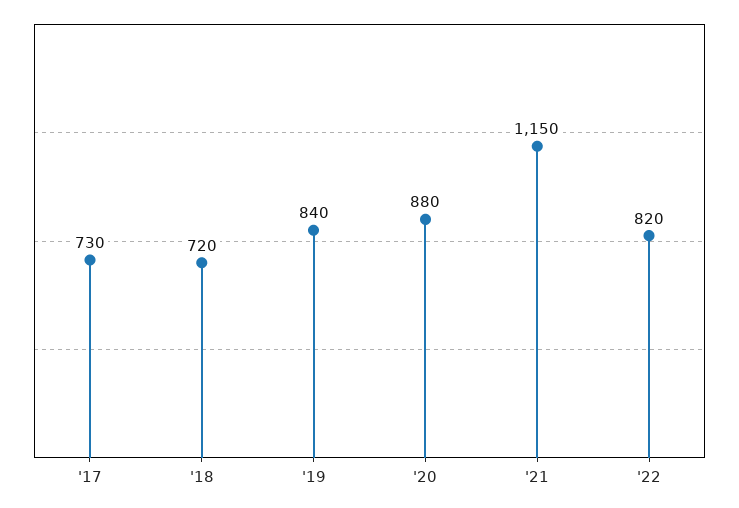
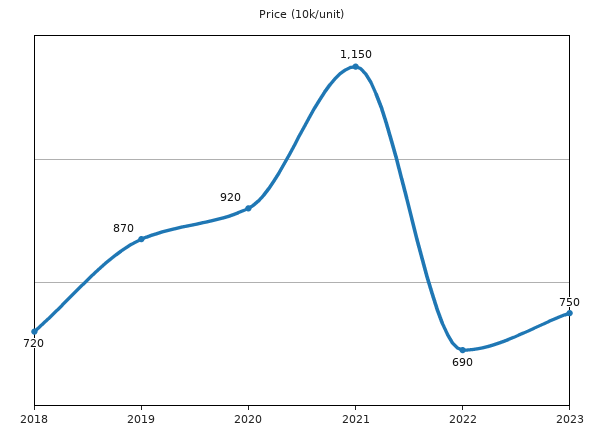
'17: 730 -> none
'19: 840 -> 870
'20: 880 -> 920
'22: 820 -> 690
2023: none -> 750

